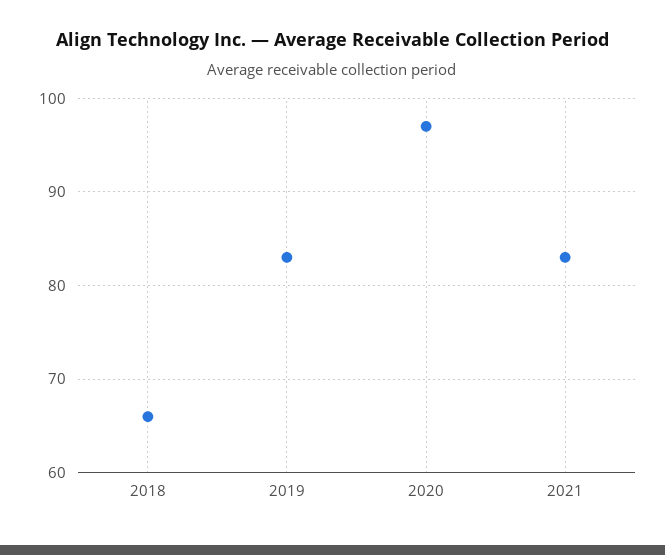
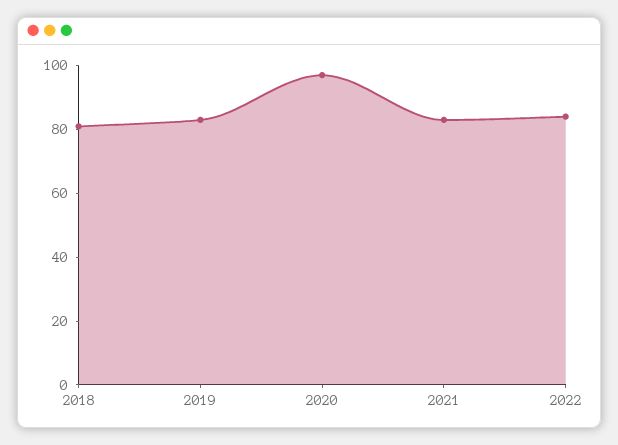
2018: 66 -> 80
2022: none -> 85

